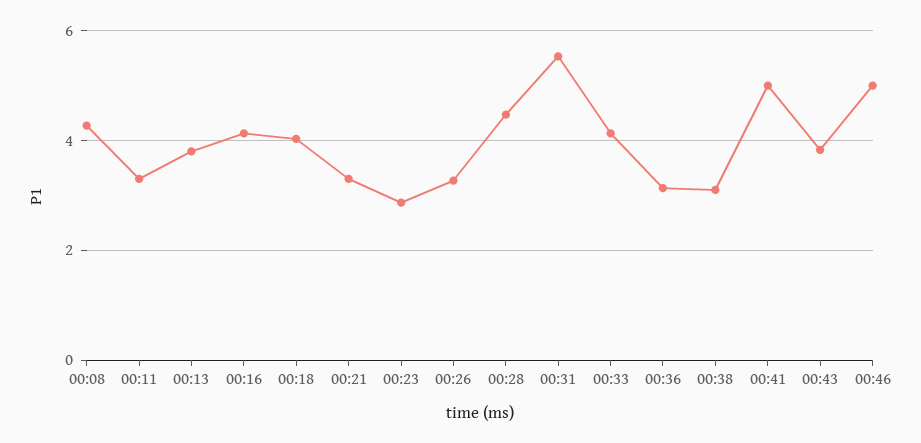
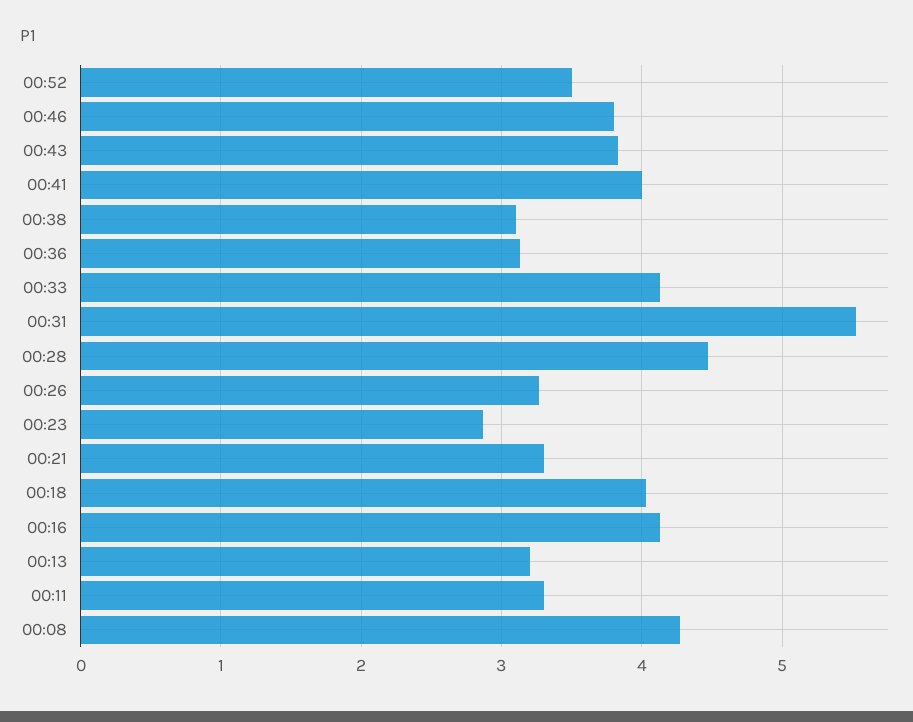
00:13: 3.8 -> 3.2
00:41: 5 -> 4
00:46: 5 -> 3.8
00:52: none -> 3.5

